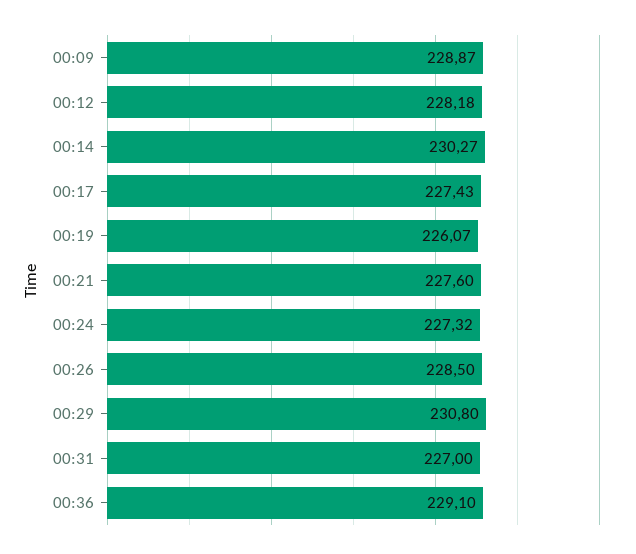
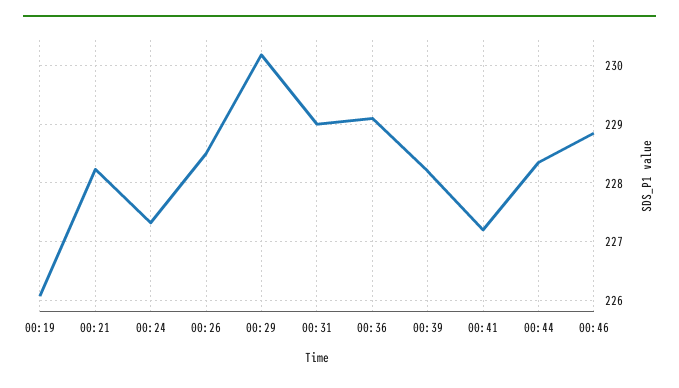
00:09: 228.87 -> none
00:12: 228.18 -> none
00:14: 230.27 -> none
00:17: 227.43 -> none
00:21: 227.6 -> 228.2
00:29: 230.8 -> 230.2
00:31: 227 -> 229
00:39: none -> 228.2
00:41: none -> 227.2
00:44: none -> 228.4
00:46: none -> 228.8

